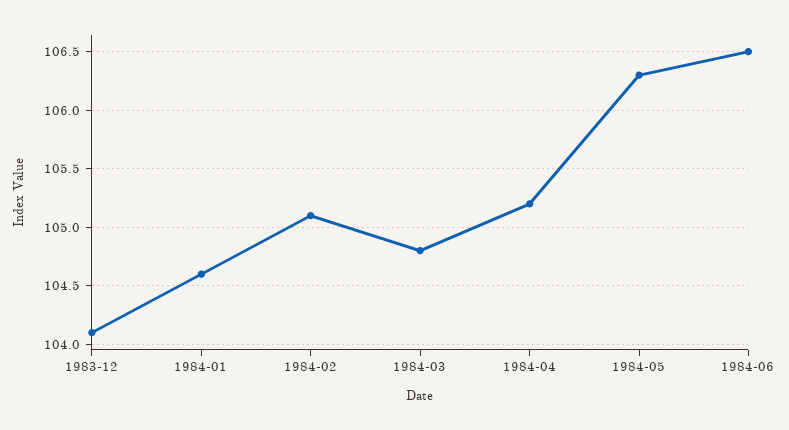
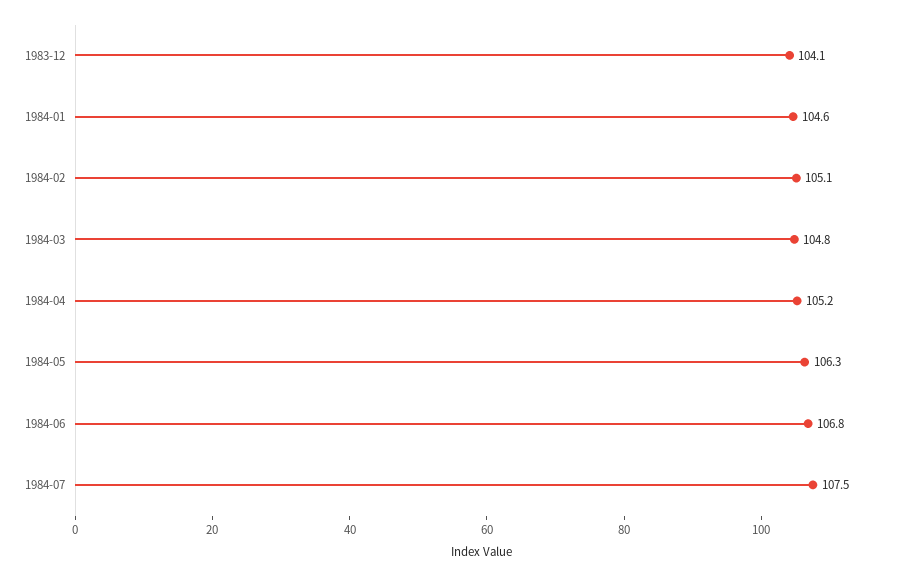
1984-06: 106.5 -> 106.8
1984-07: none -> 107.5

